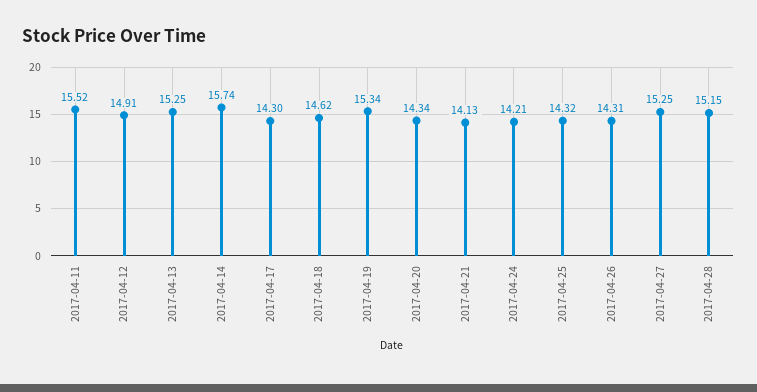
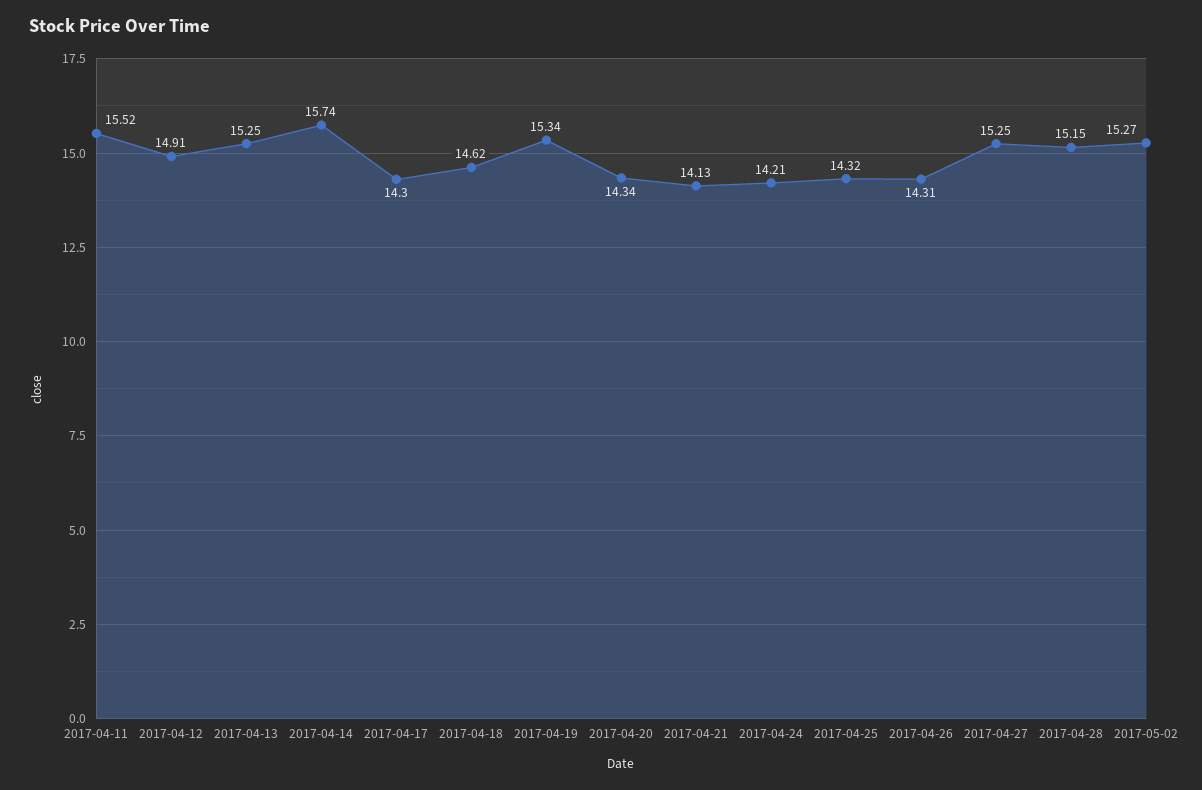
2017-05-02: none -> 15.27

